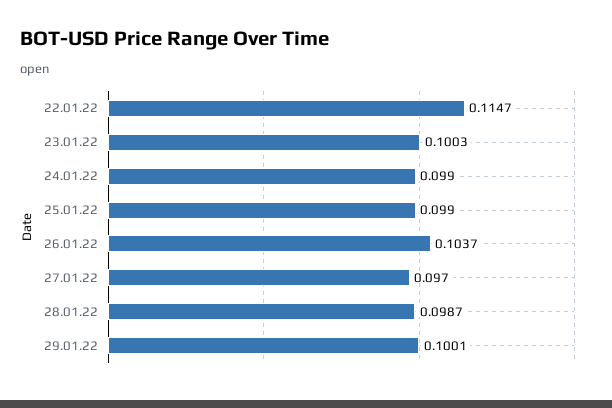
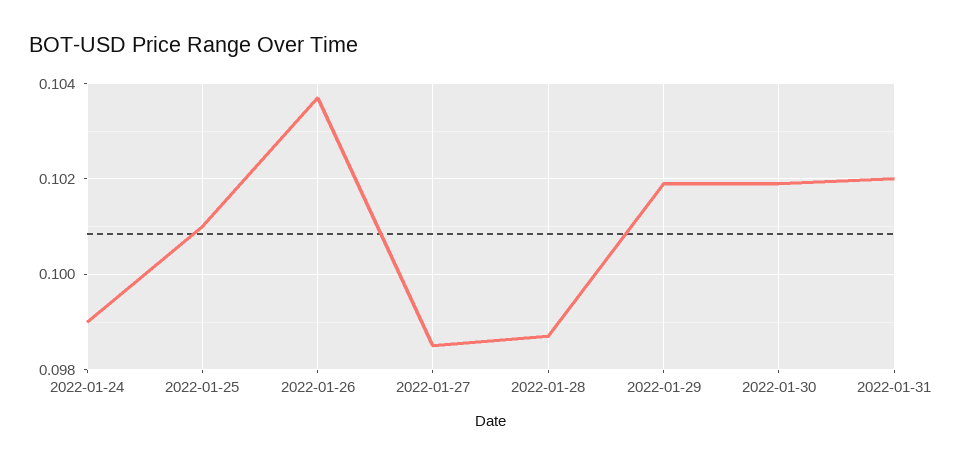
22.01.22: 0.1147 -> none
23.01.22: 0.1003 -> none
25.01.22: 0.099 -> 0.101
27.01.22: 0.097 -> 0.0985
29.01.22: 0.1001 -> 0.102
2022-01-30: none -> 0.102
2022-01-31: none -> 0.102

